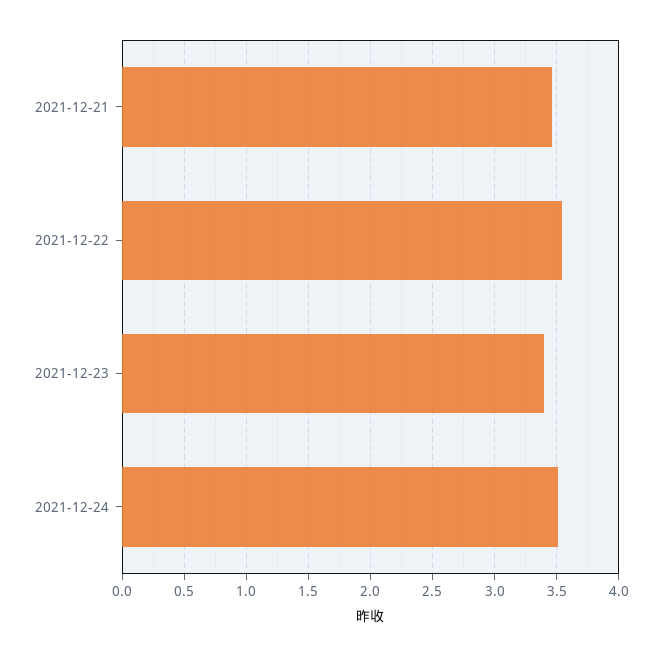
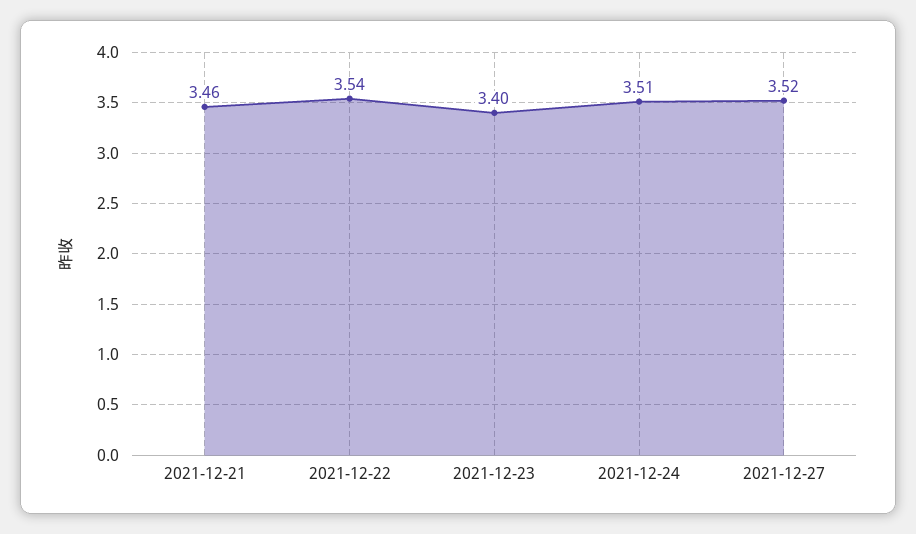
2021-12-27: none -> 3.52

